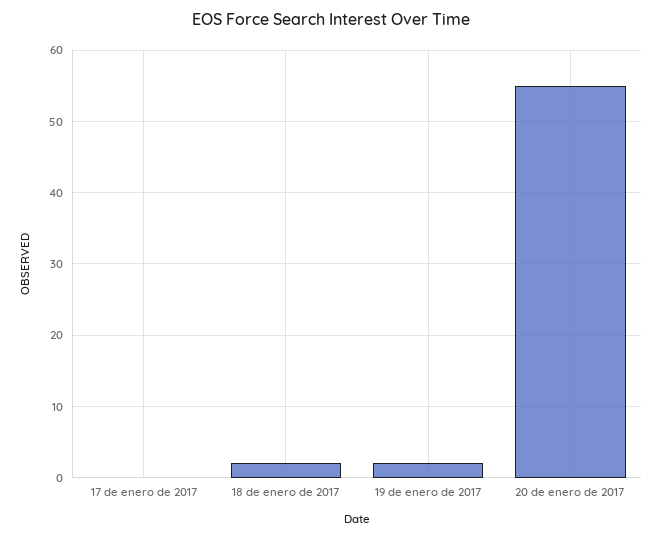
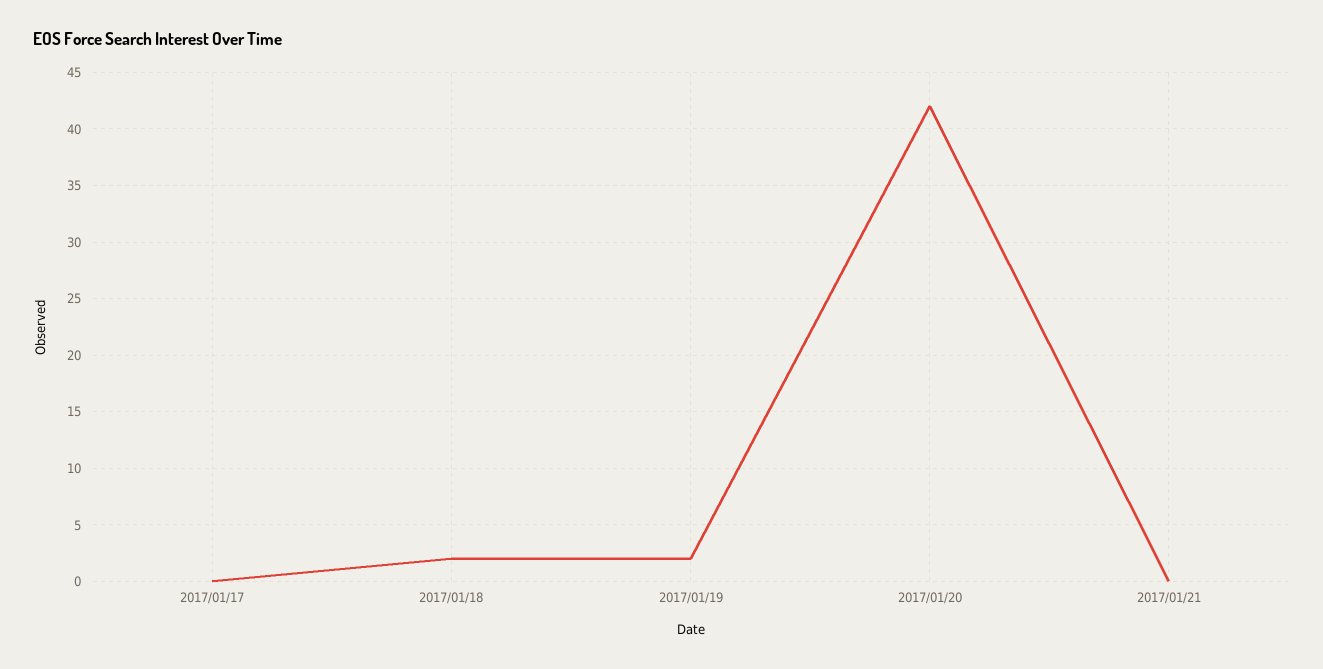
20 de enero de 2017: 55 -> 42
2017/01/21: none -> 0

